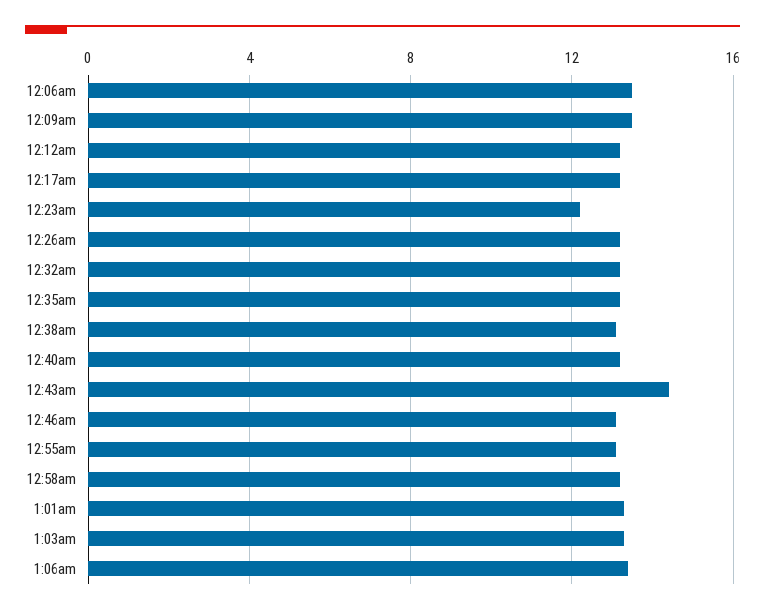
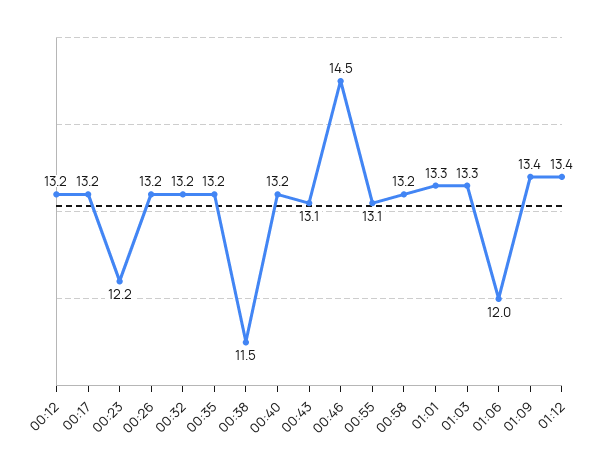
12:06am: 13.5 -> none
12:09am: 13.5 -> none
12:38am: 13 -> 11.5
12:43am: 14.5 -> 13.1
12:46am: 13 -> 14.5
1:06am: 13.5 -> 12
01:09: none -> 13.4
01:12: none -> 13.4

